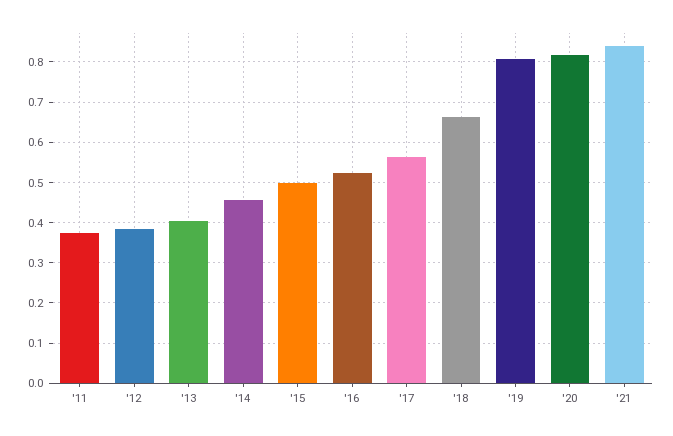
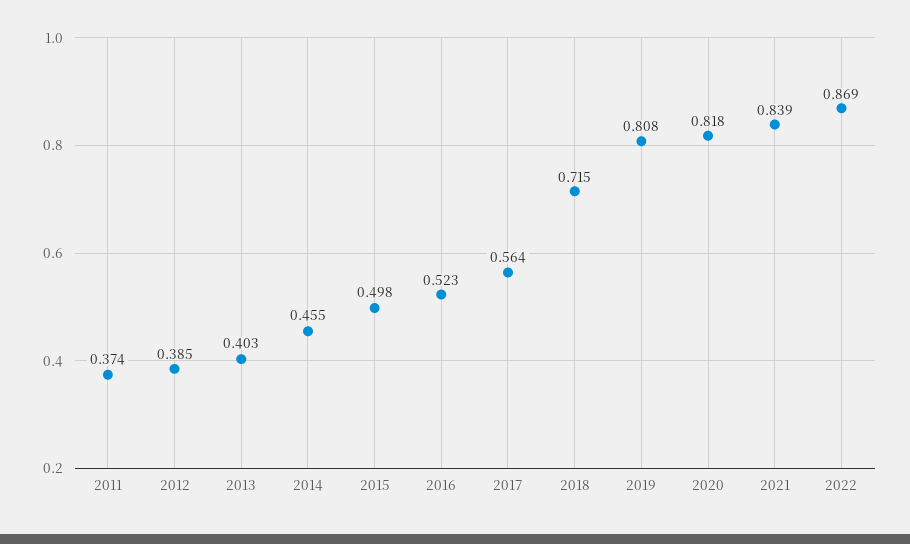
'18: 0.66 -> 0.715
2022: none -> 0.869

